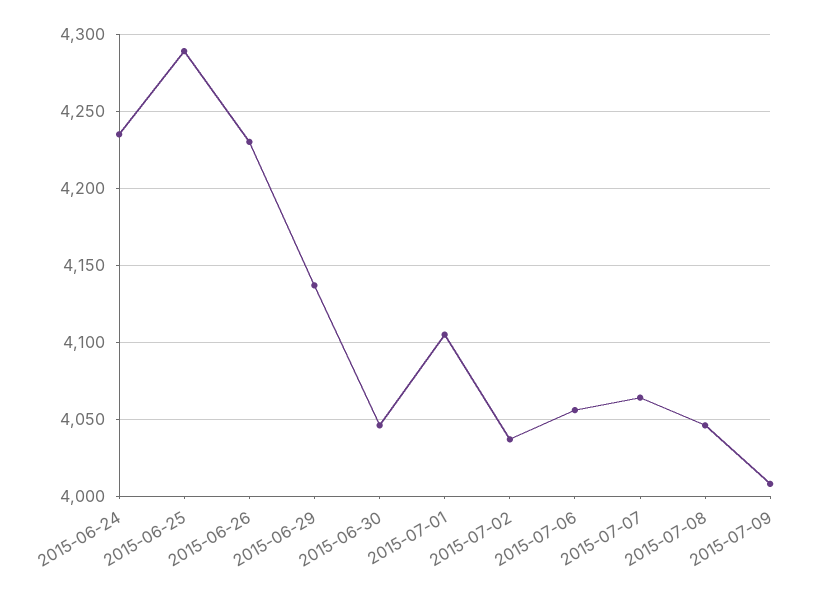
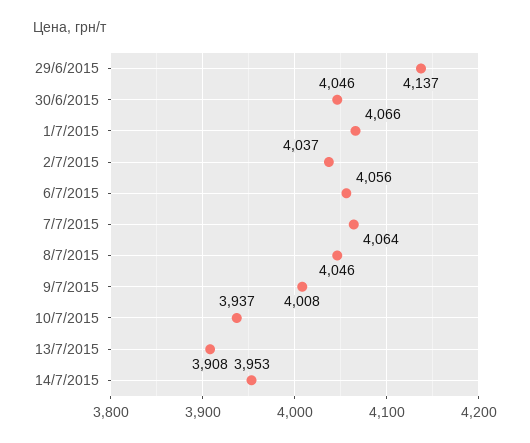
2015-06-24: 4235 -> none
2015-06-25: 4290 -> none
2015-06-26: 4230 -> none
2015-07-01: 4105 -> 4066
10/7/2015: none -> 3937
13/7/2015: none -> 3908
14/7/2015: none -> 3953

